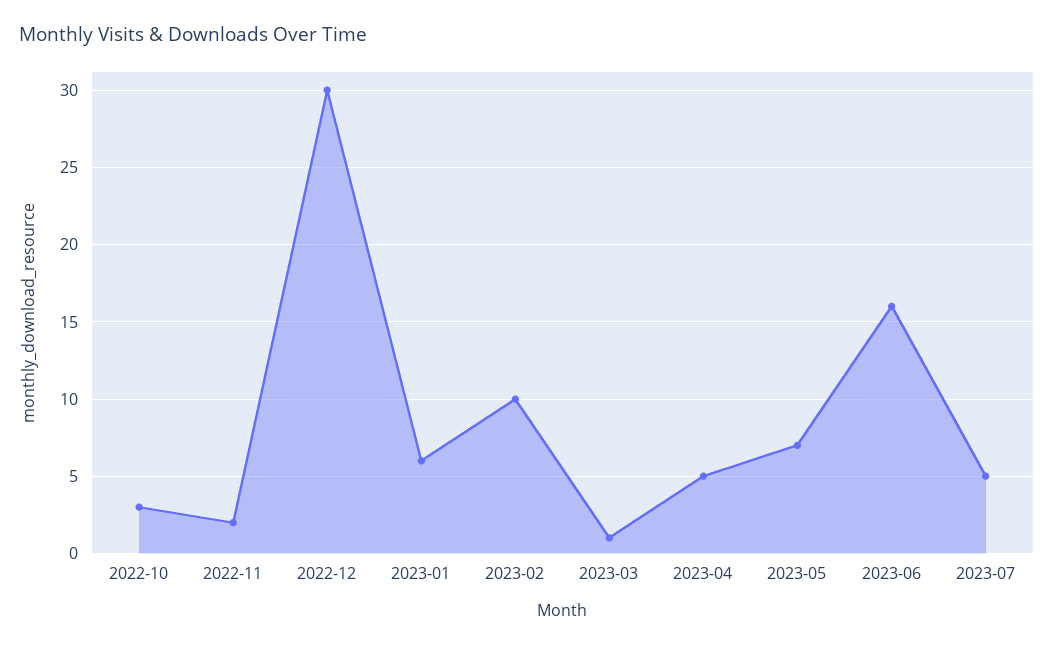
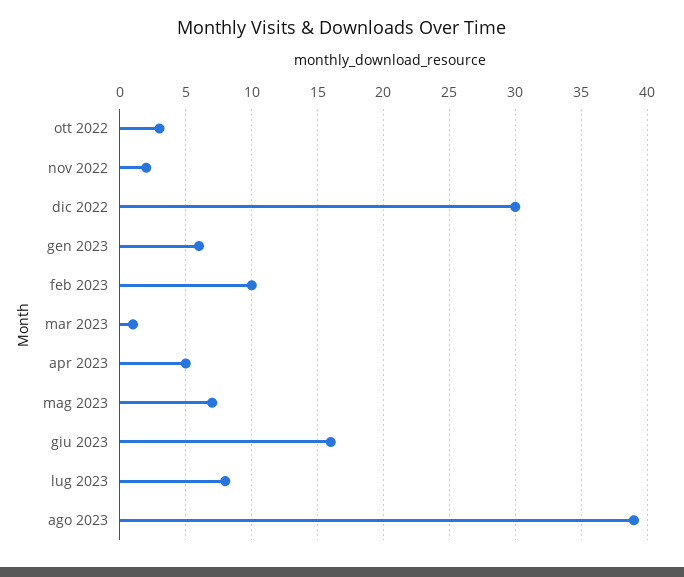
2023-07: 5 -> 8
ago 2023: none -> 39

